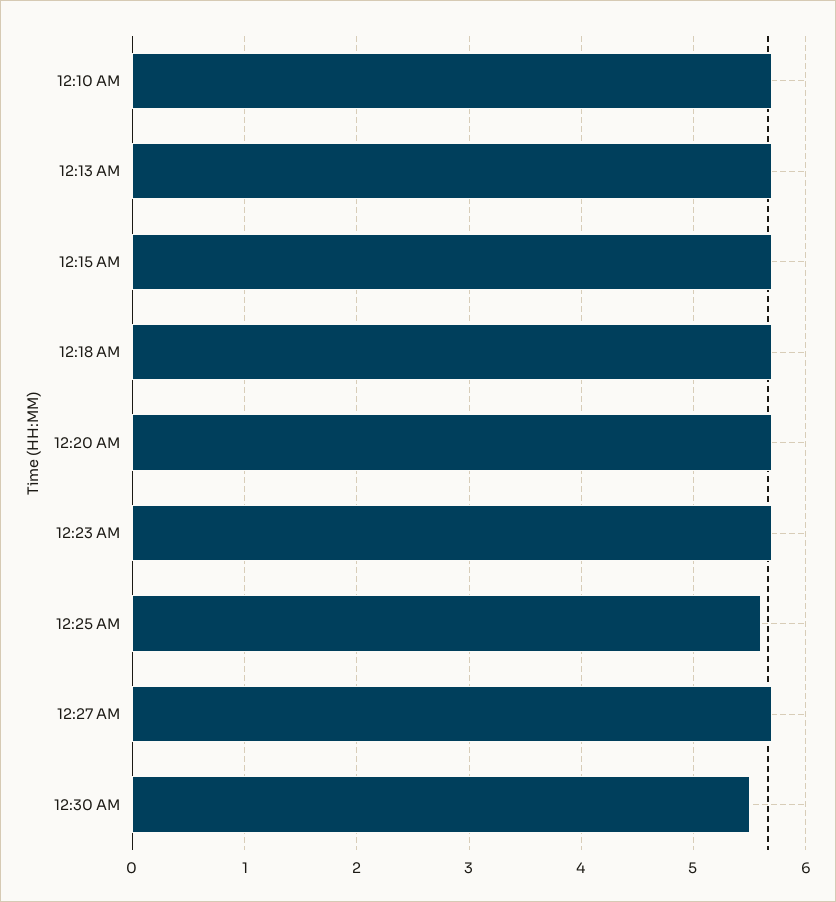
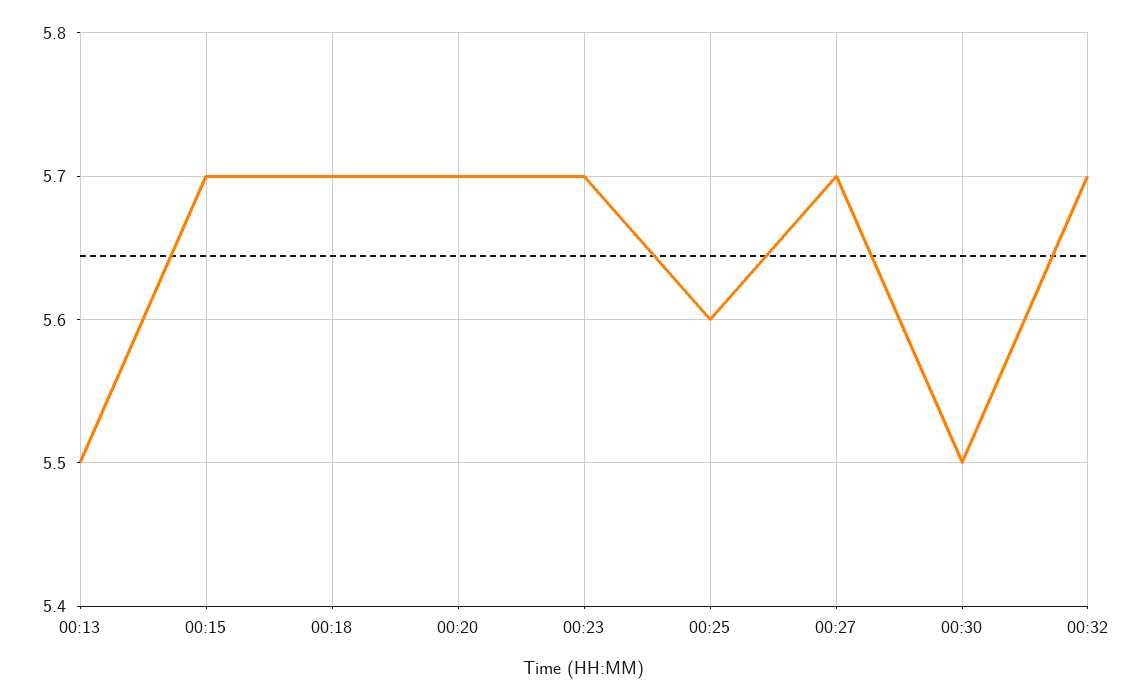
12:10 AM: 5.7 -> none
12:13 AM: 5.7 -> 5.5
00:32: none -> 5.7

